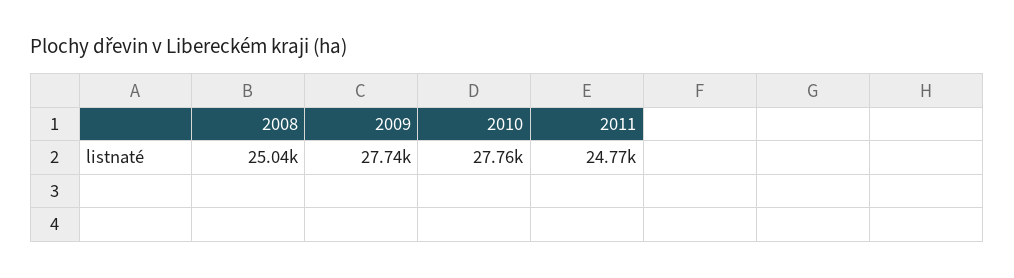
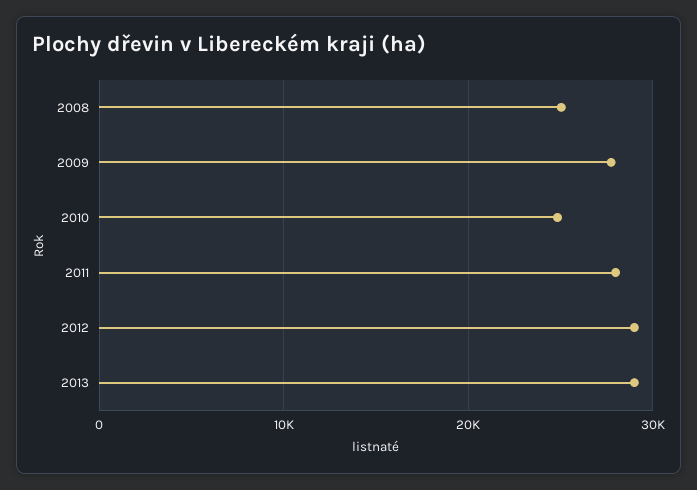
2010: 27760 -> 25000
2011: 24770 -> 28000
2012: none -> 29000
2013: none -> 29000

